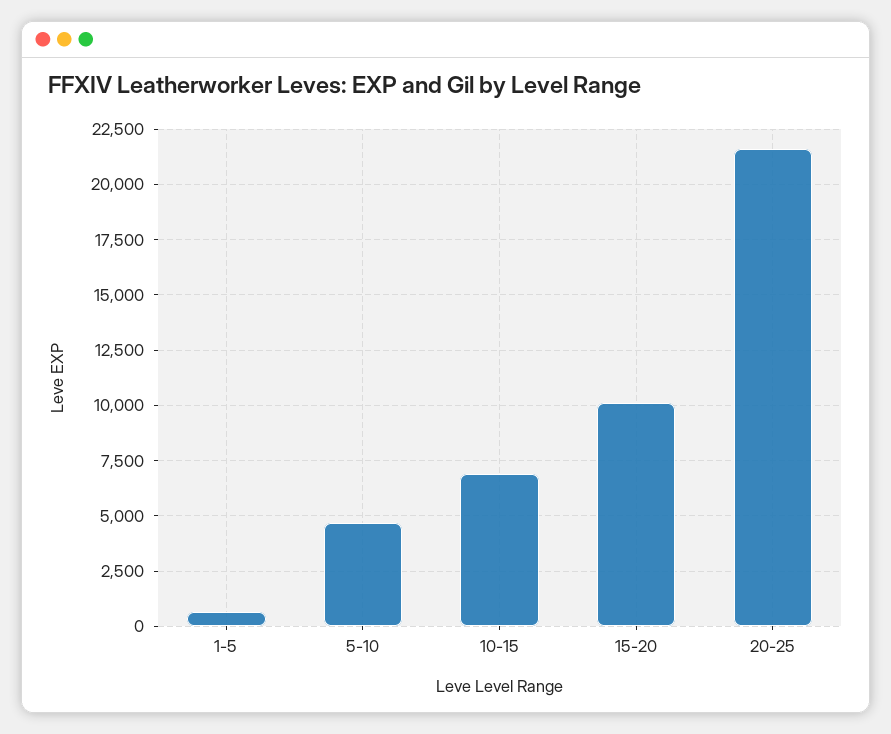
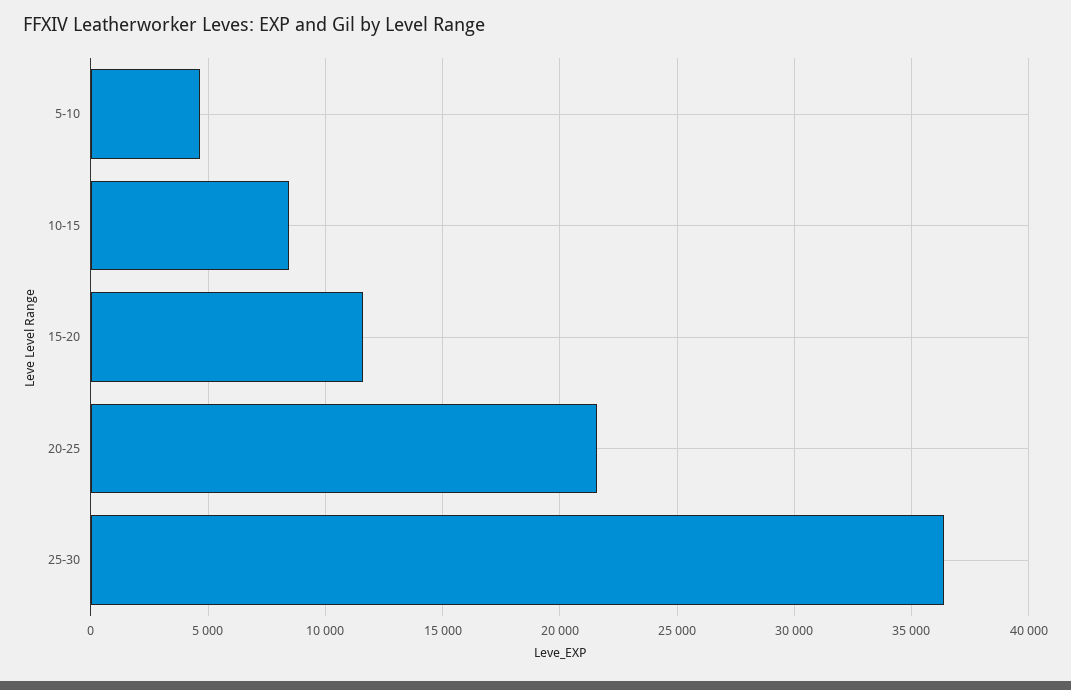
1-5: 500 -> none
10-15: 7000 -> 8500
15-20: 10000 -> 11500
25-30: none -> 36500

